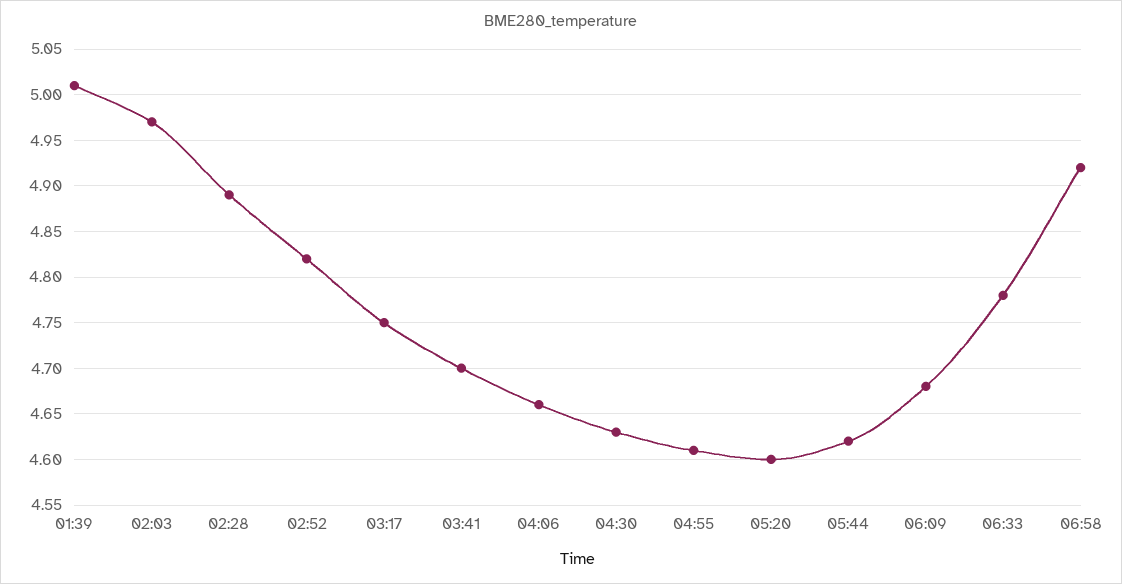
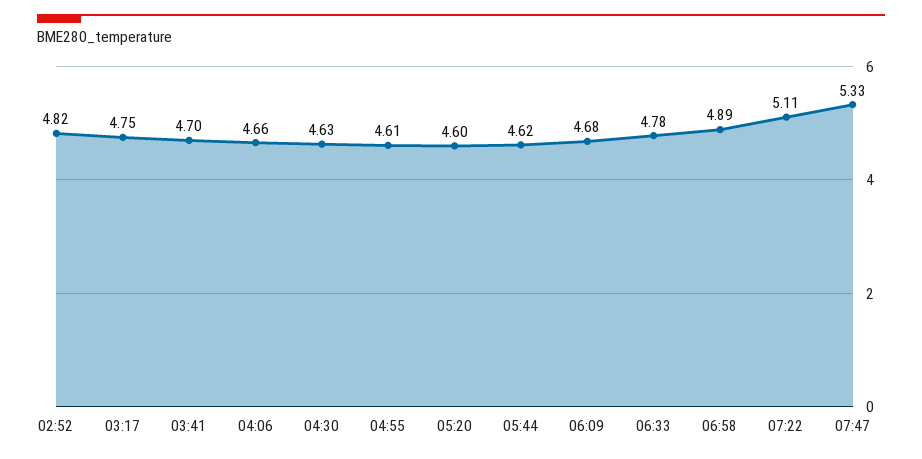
01:39: 5.01 -> none
02:03: 4.97 -> none
02:28: 4.89 -> none
06:58: 4.92 -> 4.89
07:22: none -> 5.11
07:47: none -> 5.33

